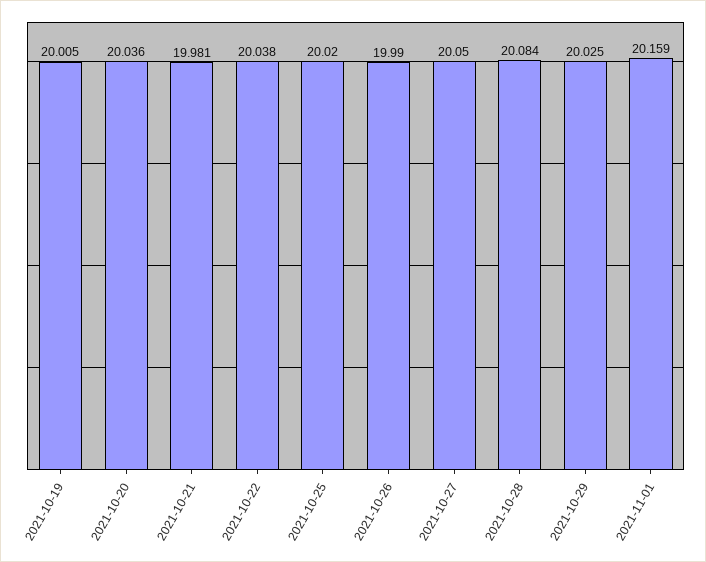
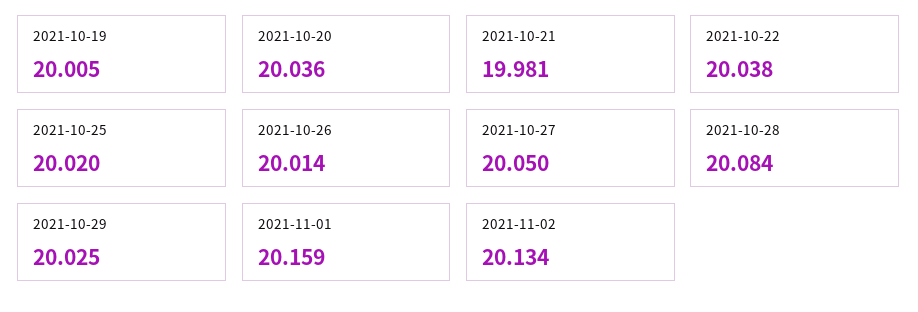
2021-10-26: 19.99 -> 20.014
2021-11-02: none -> 20.134

